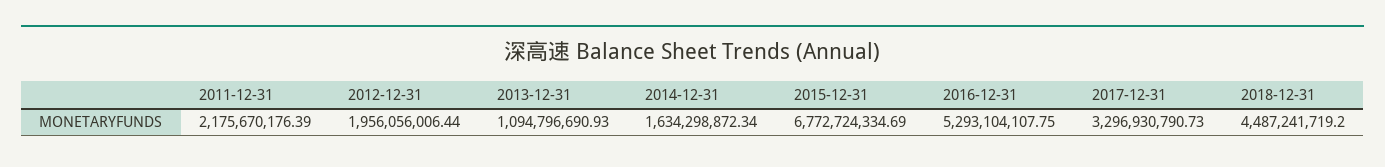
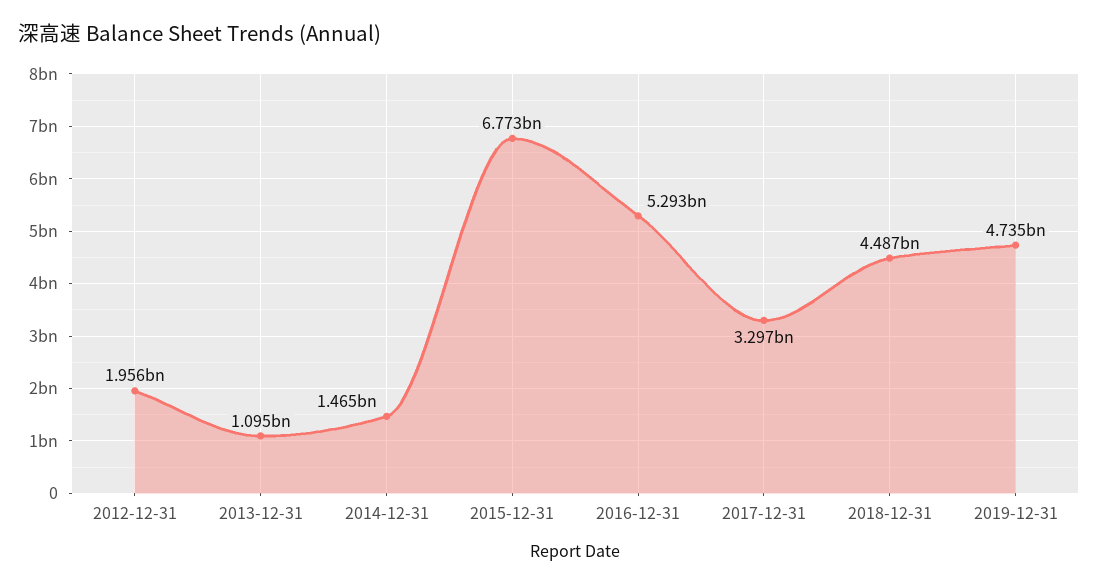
2011-12-31: 2175670176.39 -> none
2014-12-31: 1634298872.34 -> 1465000000
2019-12-31: none -> 4735000000

